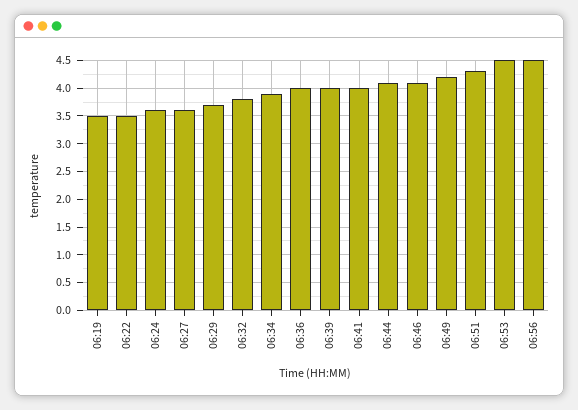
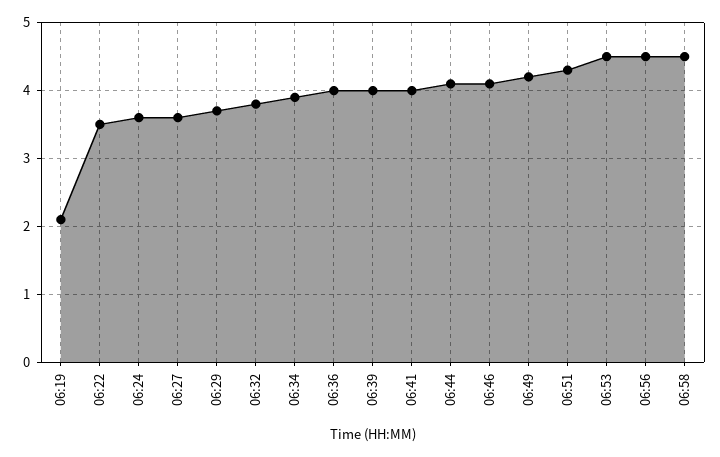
06:19: 3.5 -> 2.1
06:58: none -> 4.5

